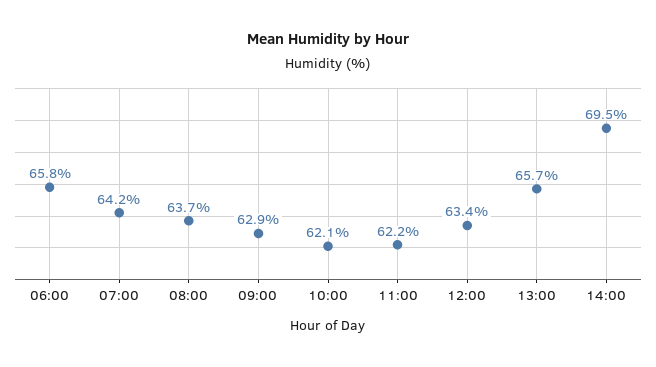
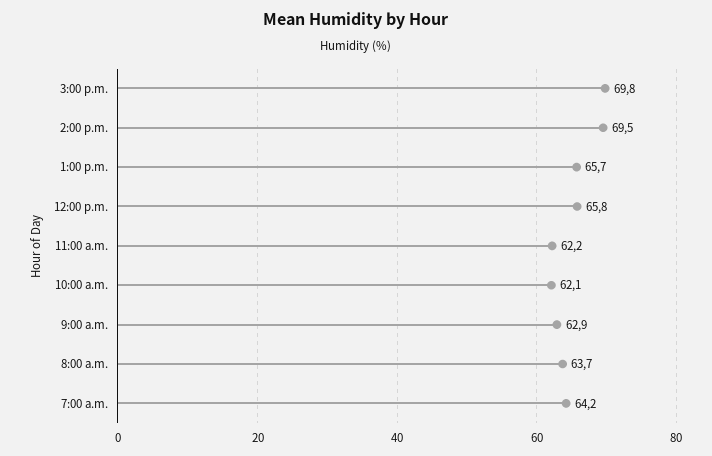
06:00: 65.8 -> none
12:00: 63.4 -> 65.8
3:00 p.m.: none -> 69.8

